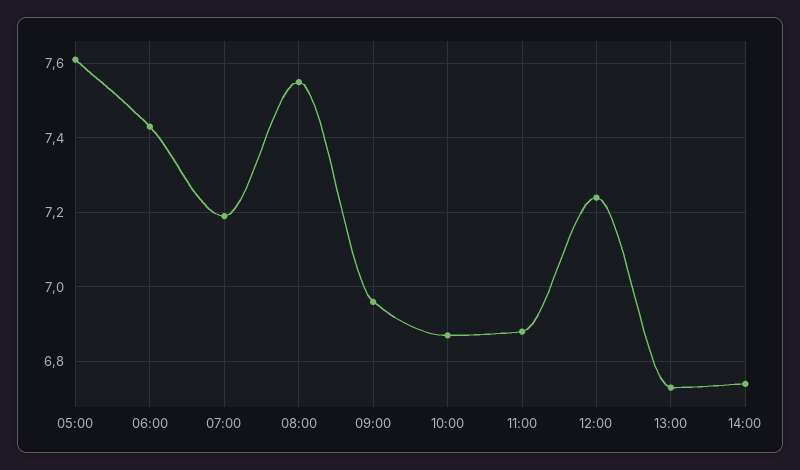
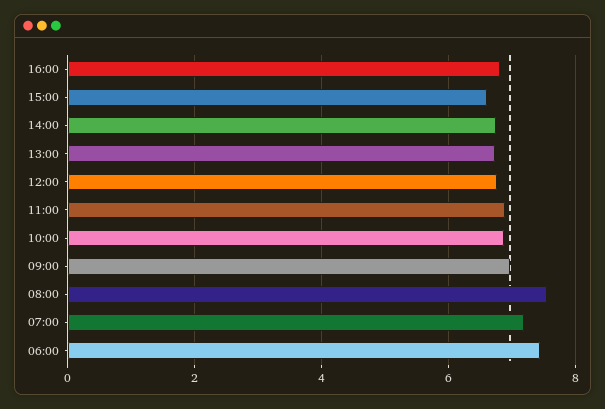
05:00: 7.6 -> none
12:00: 7.25 -> 6.8
16:00: none -> 6.8
15:00: none -> 6.6

